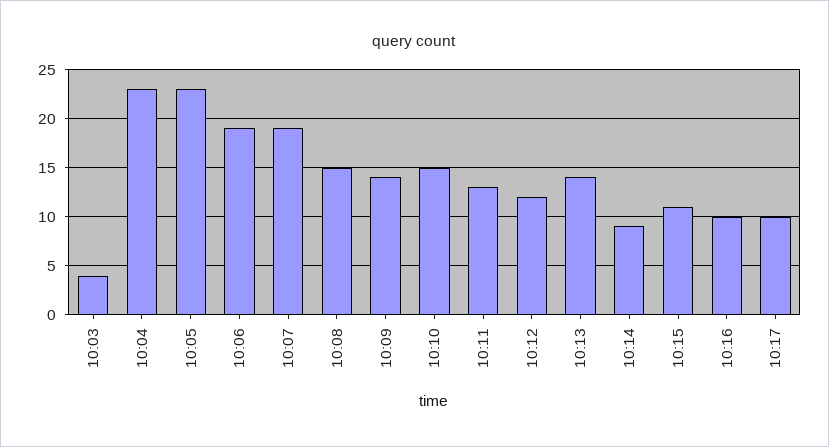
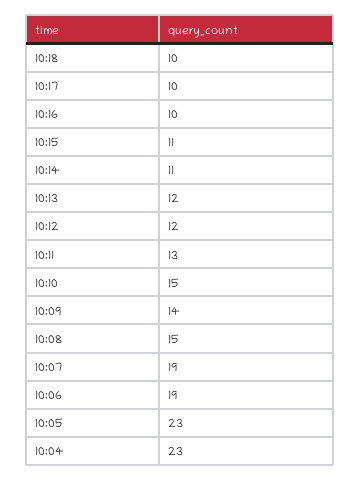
10:03: 4 -> none
10:13: 14 -> 12
10:14: 9 -> 11
10:18: none -> 10

